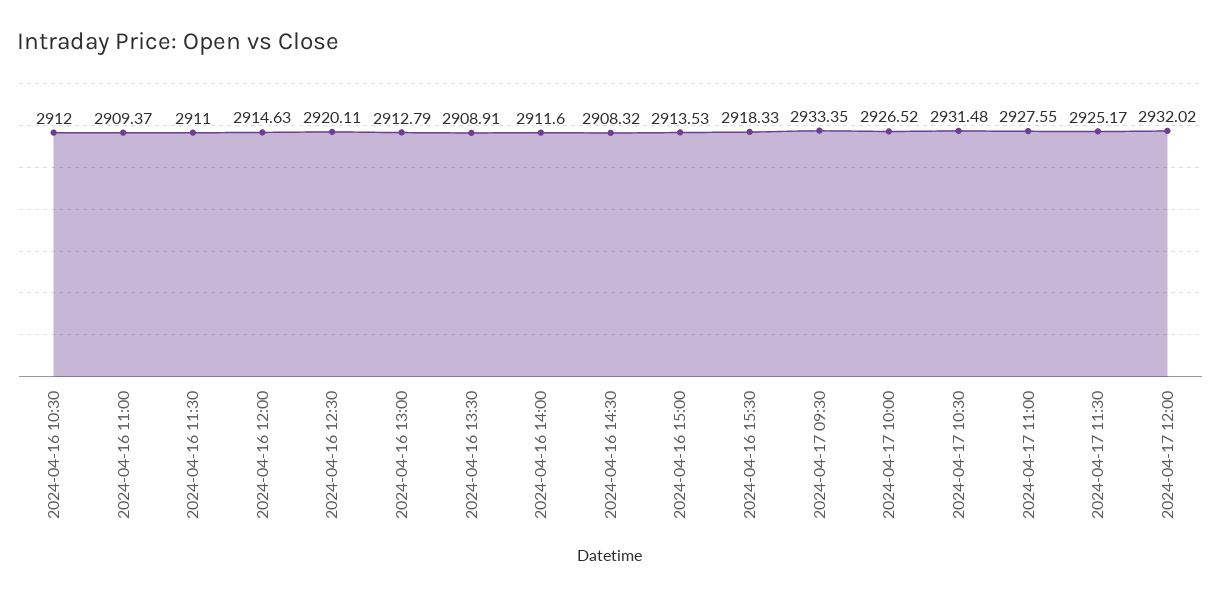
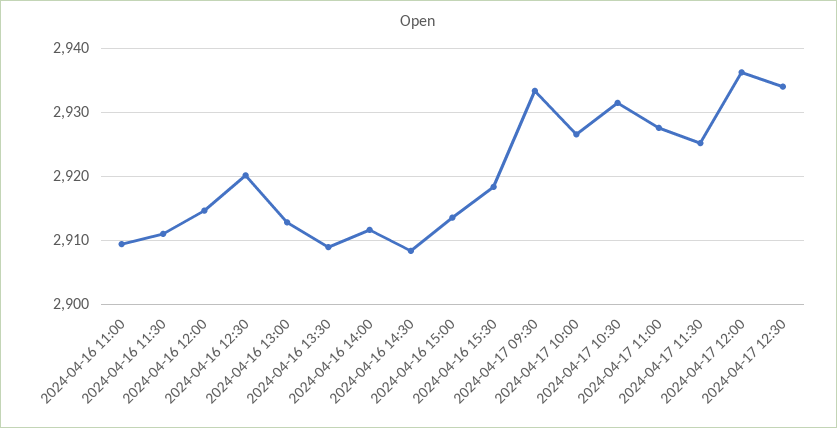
2024-04-16 10:30: 2912 -> none
2024-04-17 12:00: 2932.02 -> 2936
2024-04-17 12:30: none -> 2934

